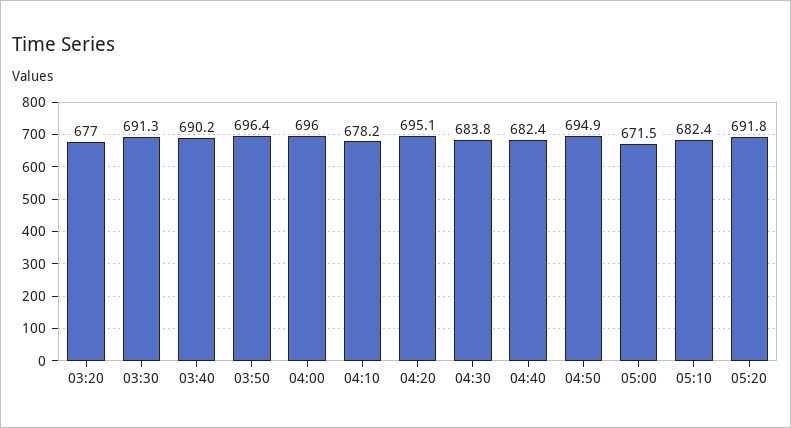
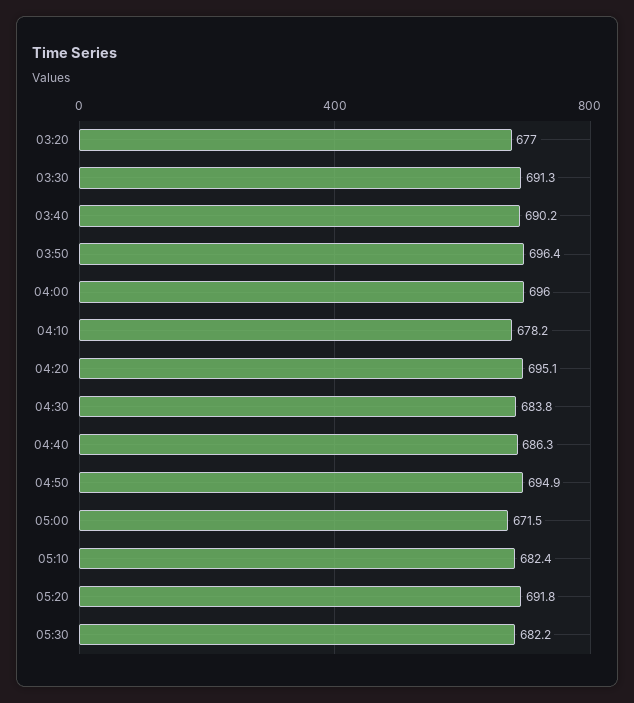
04:40: 682.4 -> 686.3
05:30: none -> 682.2

